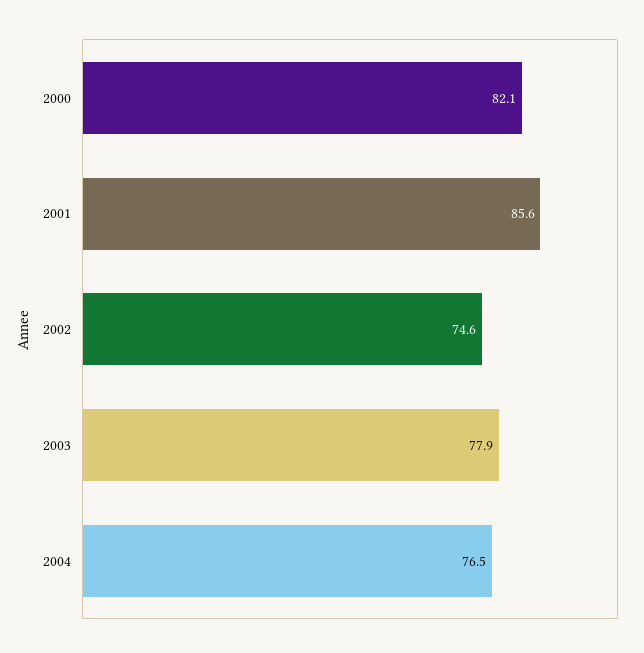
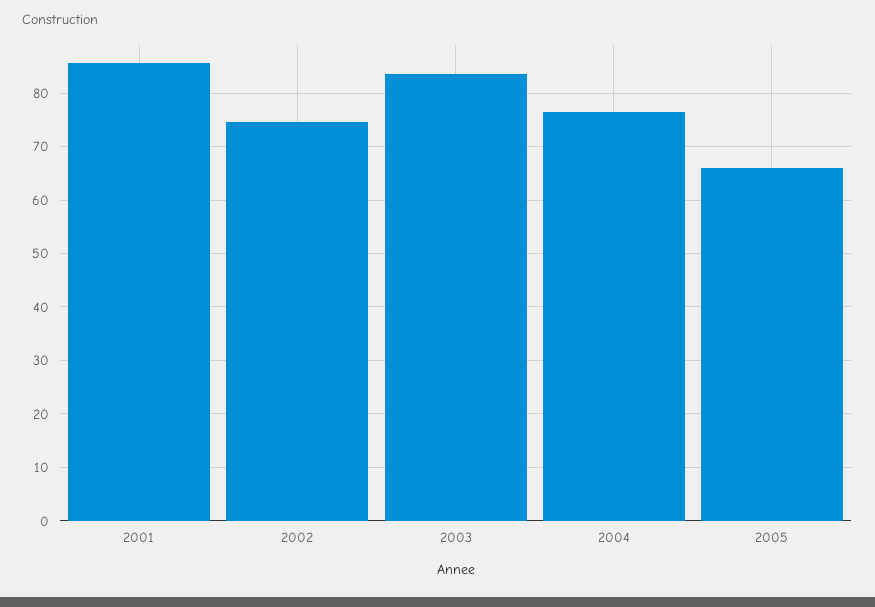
2000: 82.1 -> none
2003: 77.9 -> 84
2005: none -> 66

